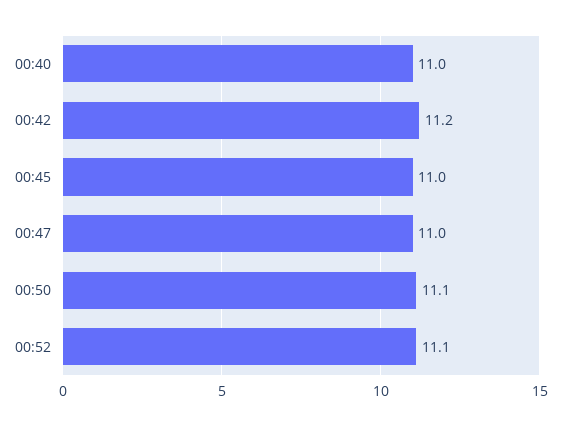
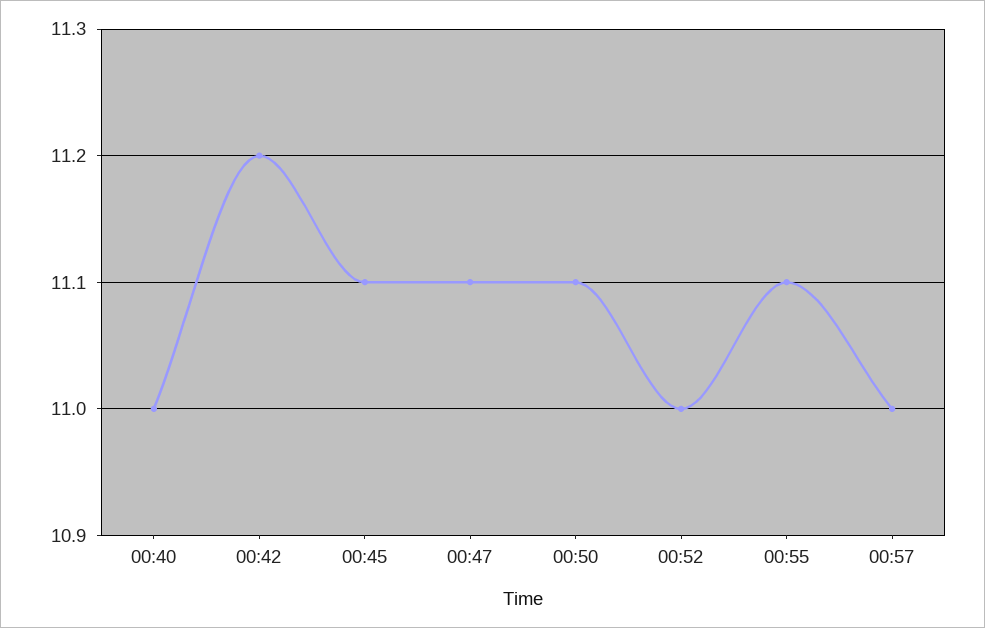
00:45: 11 -> 11.1
00:47: 11 -> 11.1
00:52: 11.1 -> 11
00:55: none -> 11.1
00:57: none -> 11

